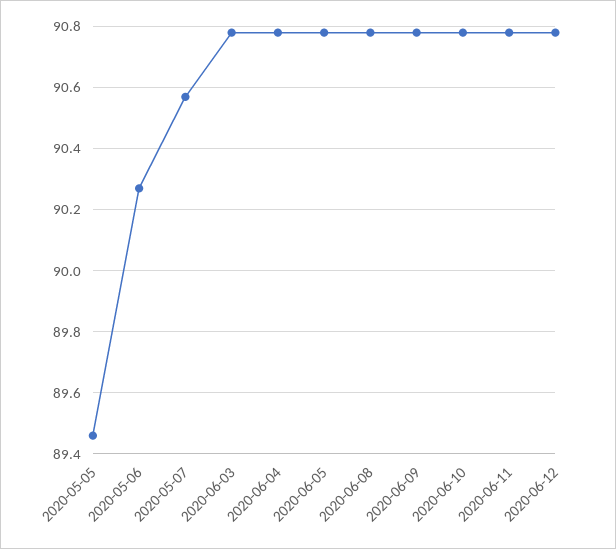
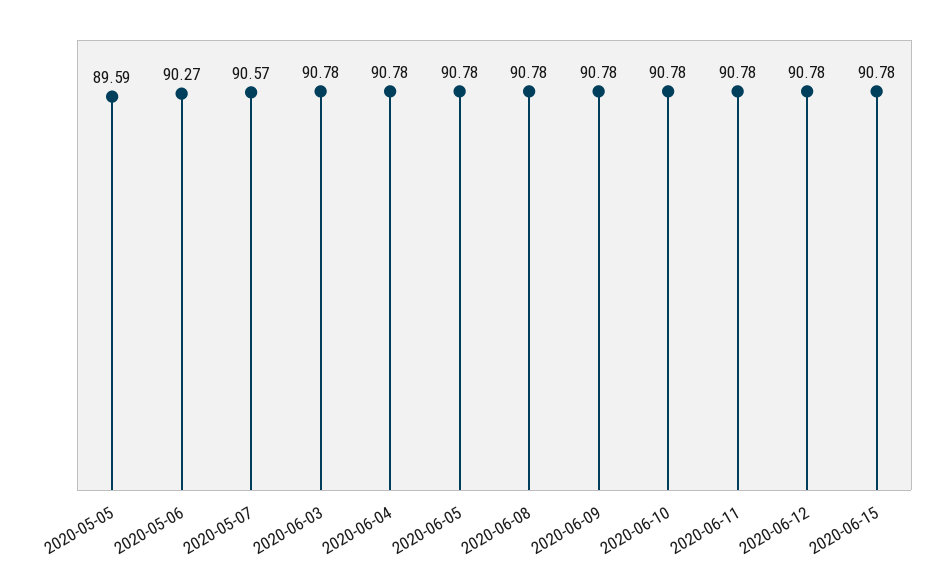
2020-05-05: 89.45 -> 89.59
2020-06-15: none -> 90.78

